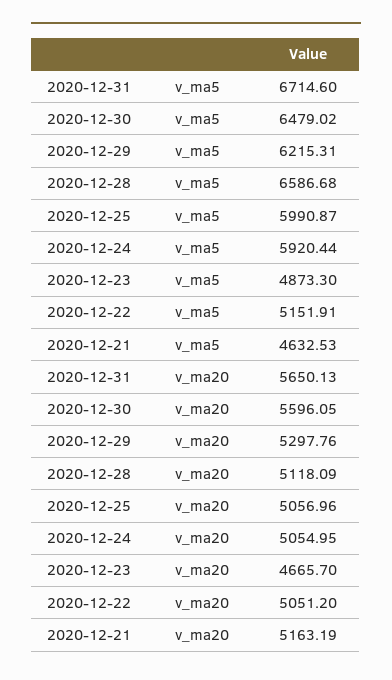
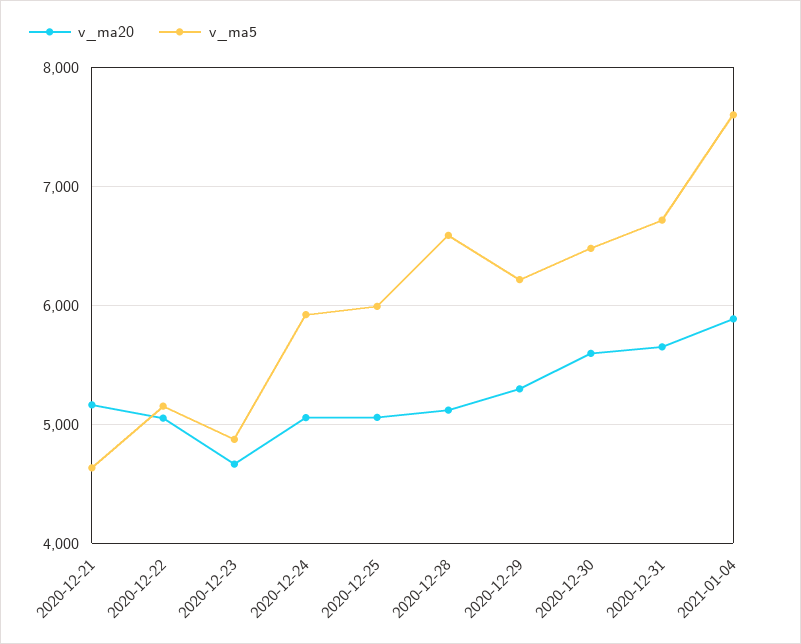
v_ma20, 2021-01-04: none -> 5900
v_ma5, 2021-01-04: none -> 7600

